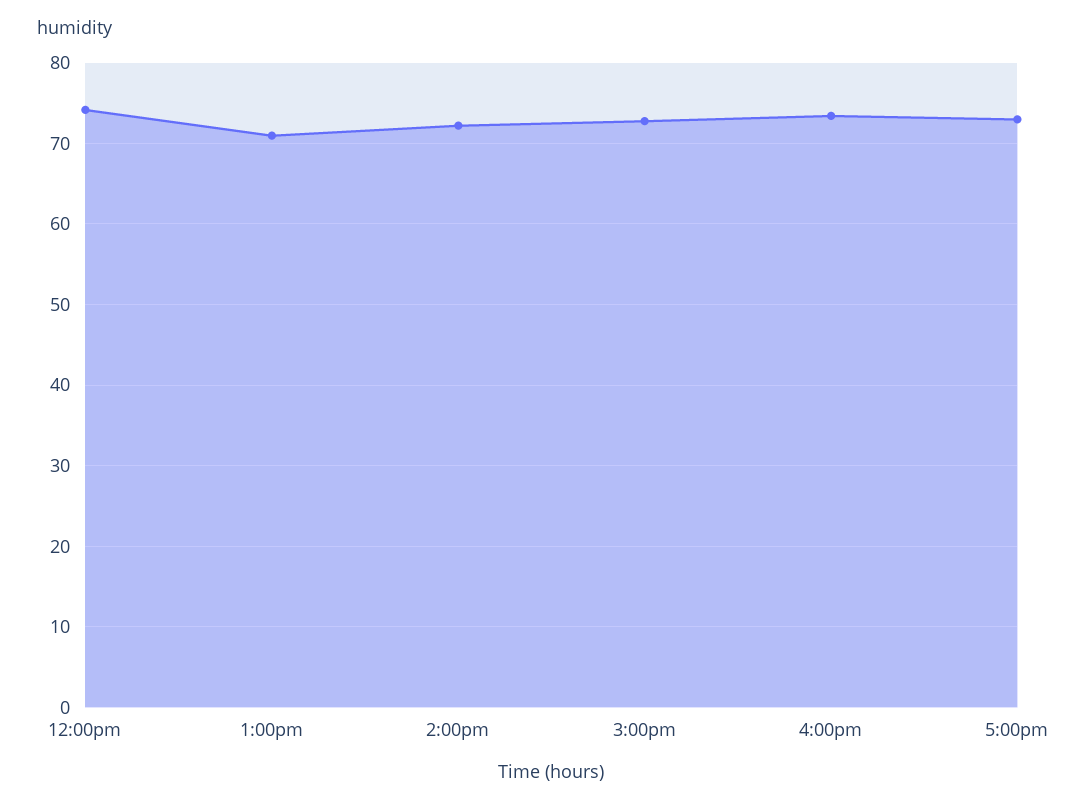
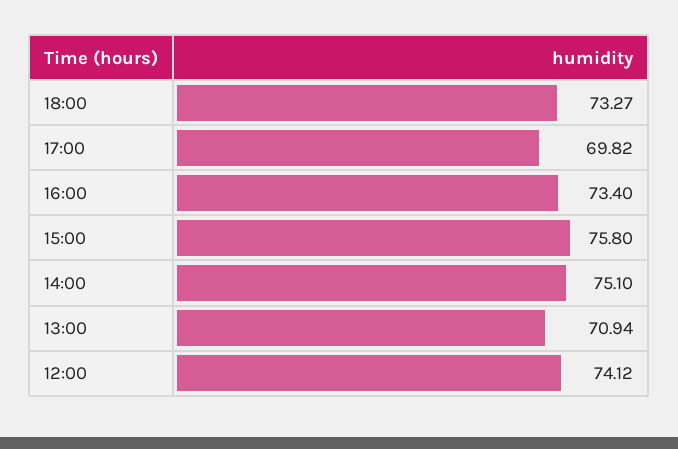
2:00pm: 72 -> 75.1
3:00pm: 73 -> 75.8
5:00pm: 73 -> 69.82
18:00: none -> 73.27

